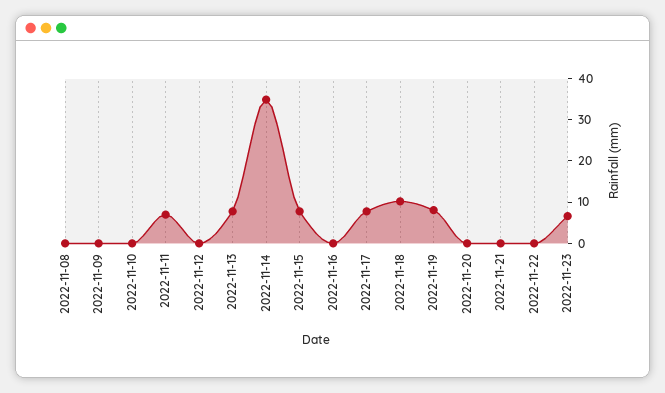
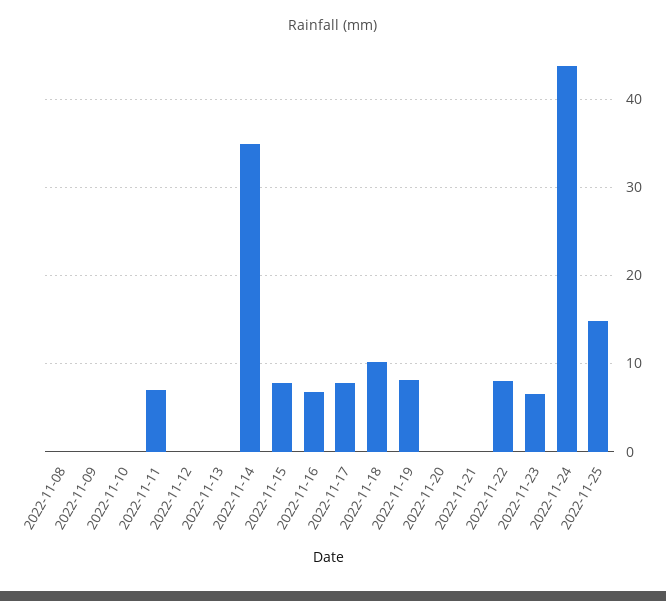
2022-11-13: 8 -> 0
2022-11-16: 0 -> 7
2022-11-22: 0 -> 8
2022-11-24: none -> 44
2022-11-25: none -> 15

